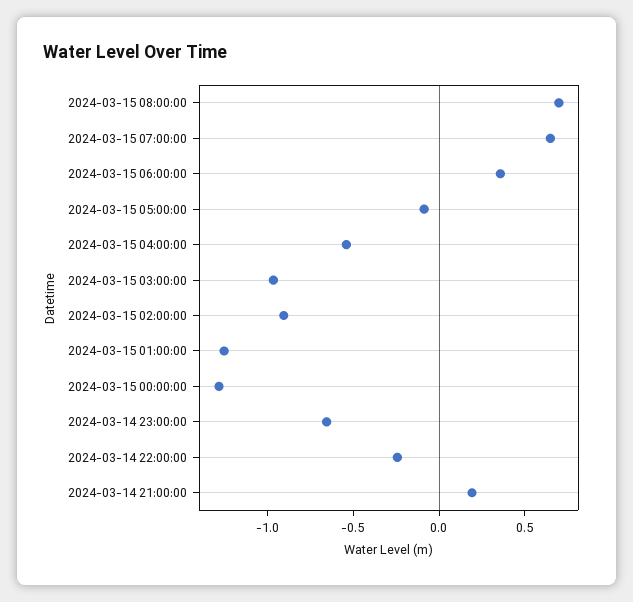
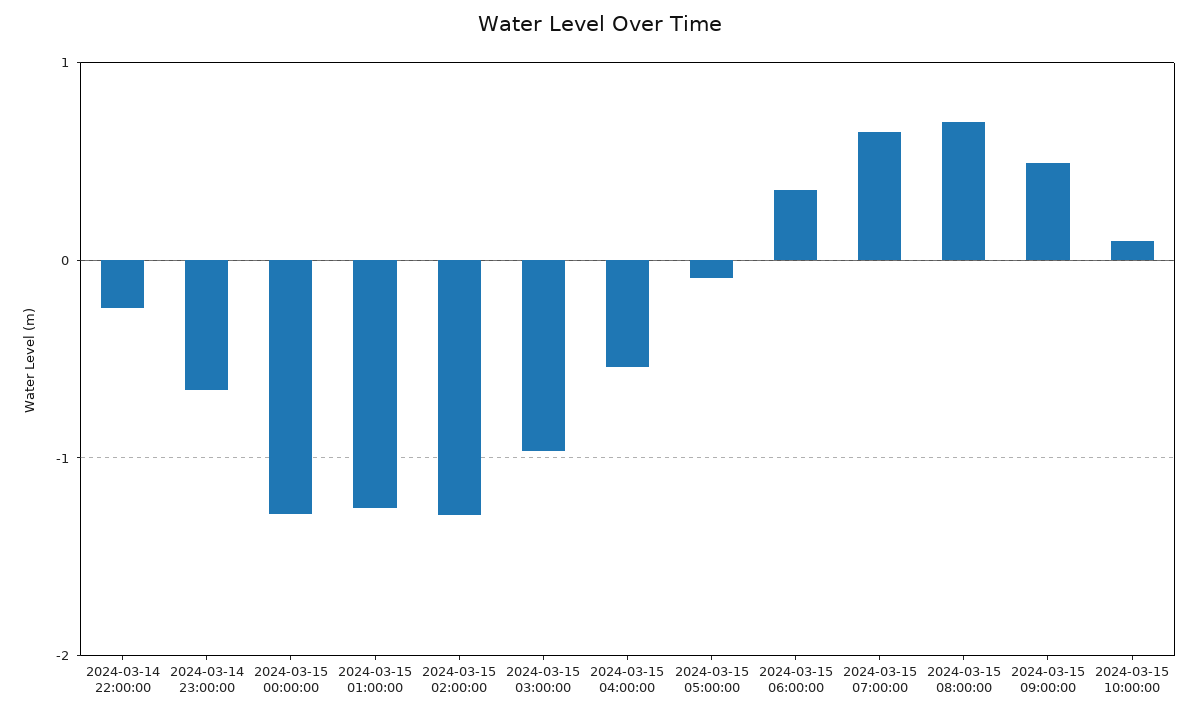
2024-03-15 02:00:00: -0.9 -> -1.3
2024-03-14 21:00:00: 0.2 -> none
2024-03-15 09:00:00: none -> 0.5
2024-03-15 10:00:00: none -> 0.1

